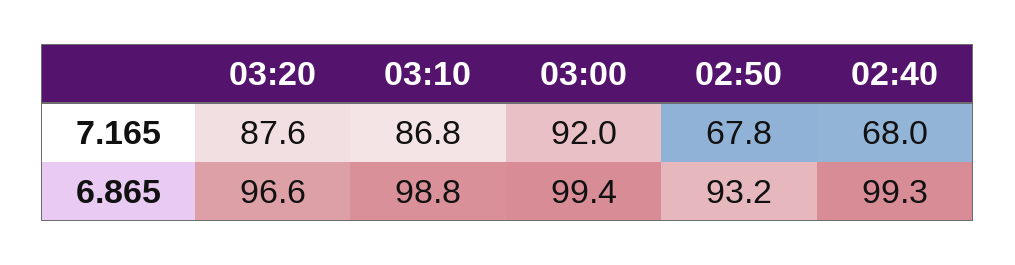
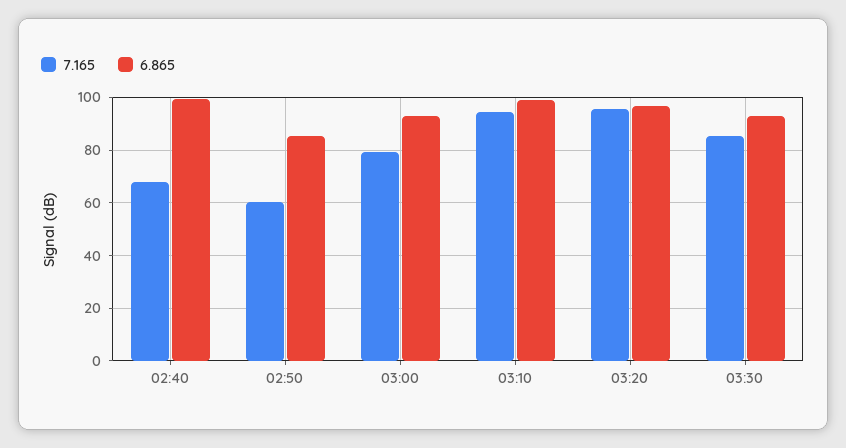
7.165, 03:20: 87.6 -> 95
7.165, 03:10: 86.8 -> 95
7.165, 03:00: 92 -> 80
7.165, 02:50: 67.8 -> 60
6.865, 03:00: 99.4 -> 92.5
6.865, 02:50: 93.2 -> 85
7.165, 03:30: none -> 85
6.865, 03:30: none -> 92.5

